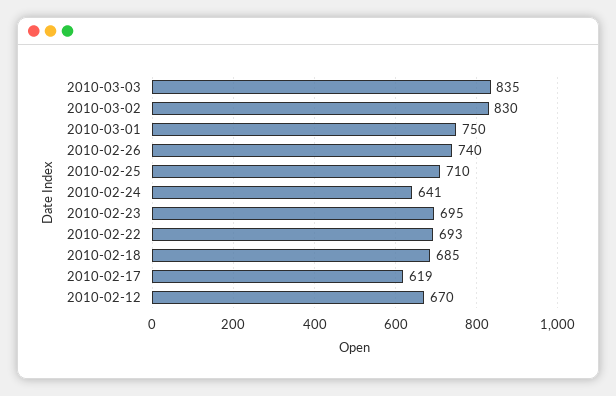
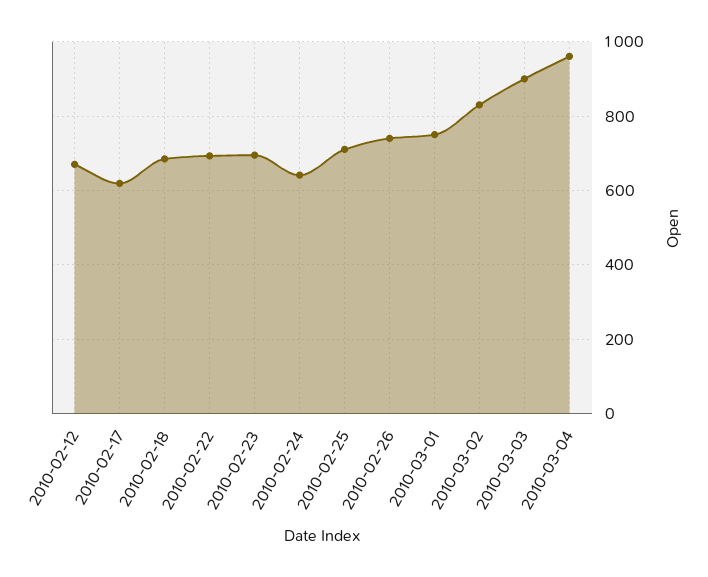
2010-03-03: 835 -> 900
2010-03-04: none -> 960

